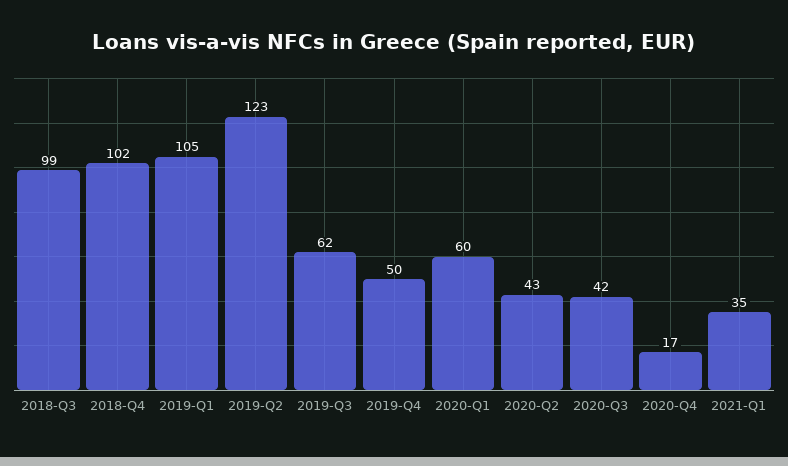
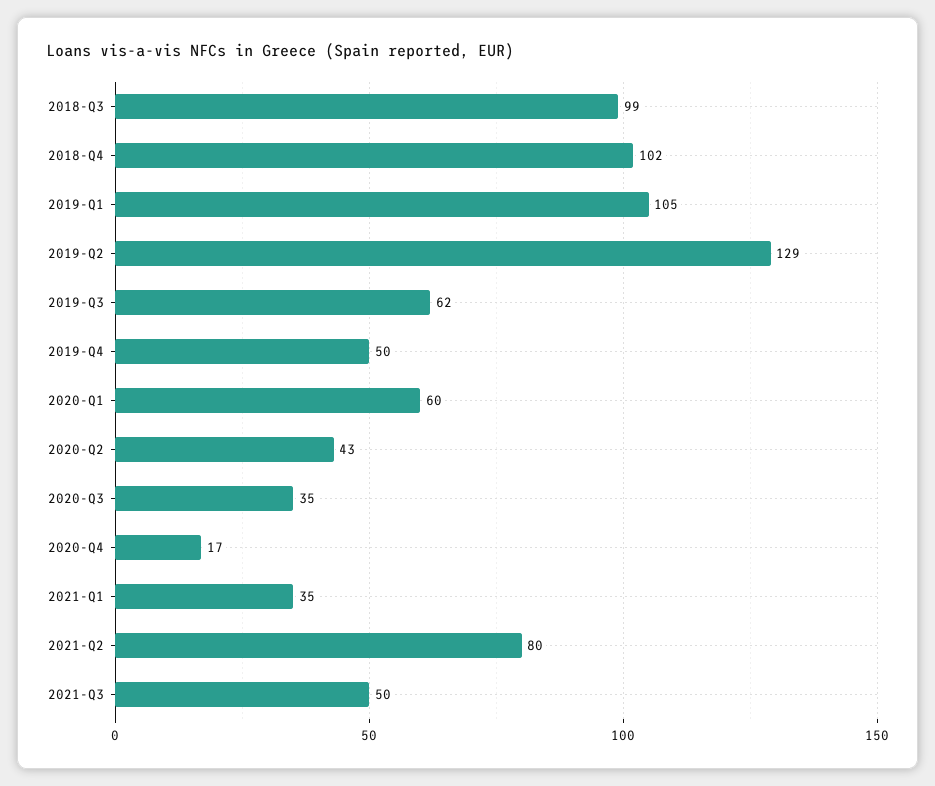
2019-Q2: 123 -> 129
2020-Q3: 42 -> 35
2021-Q2: none -> 80
2021-Q3: none -> 50

